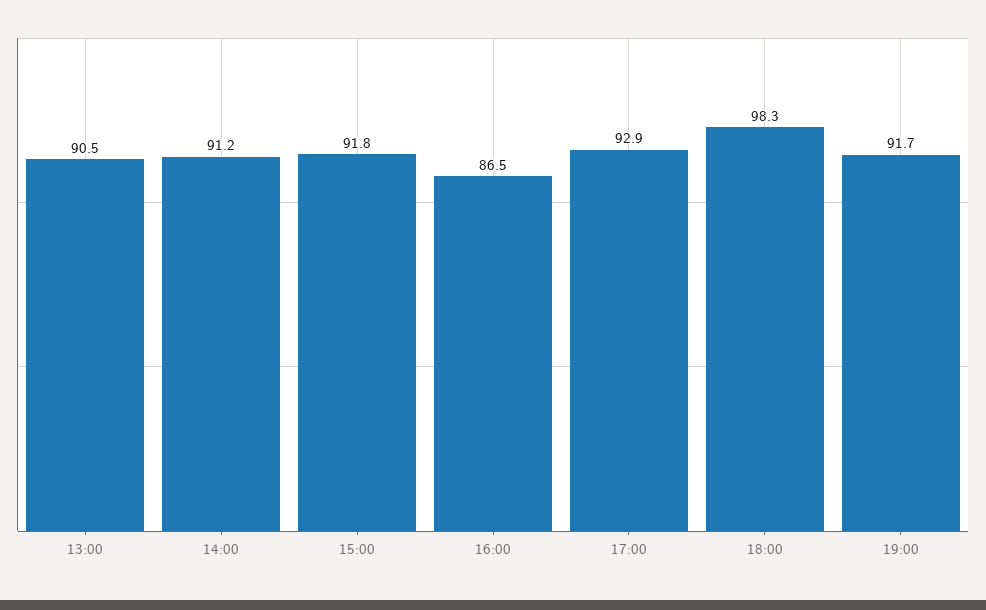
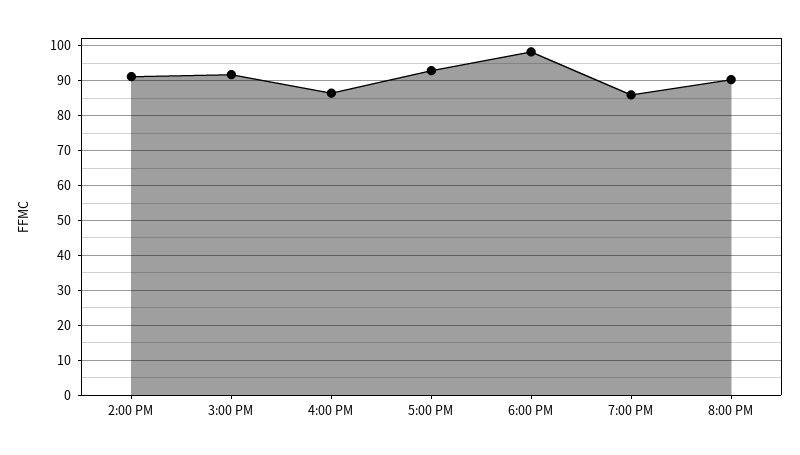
13:00: 90.5 -> none
19:00: 91.7 -> 86
8:00 PM: none -> 90

